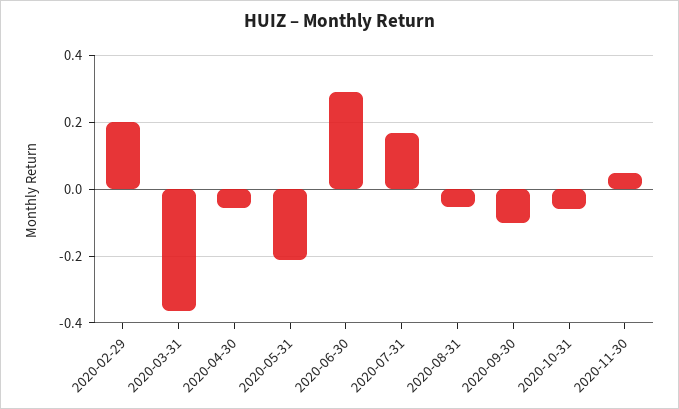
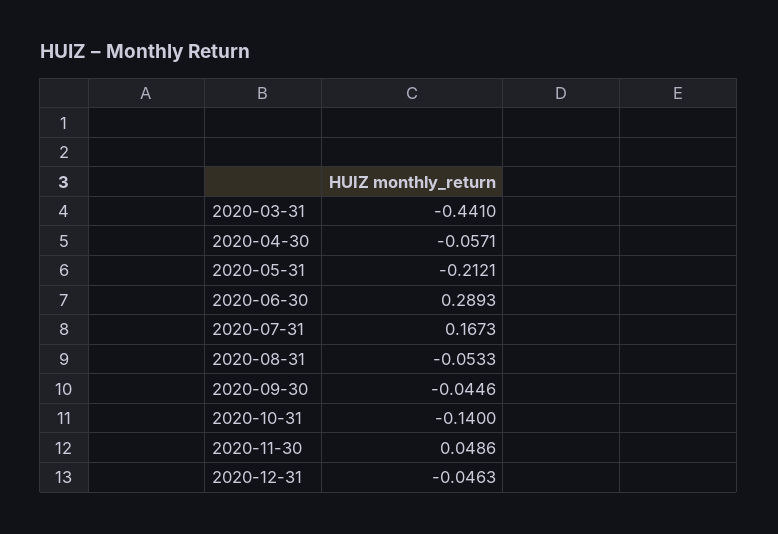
2020-02-29: 0.2 -> none
2020-03-31: -0.36 -> -0.441
2020-09-30: -0.1 -> -0.0446
2020-10-31: -0.06 -> -0.14
2020-12-31: none -> -0.0463

